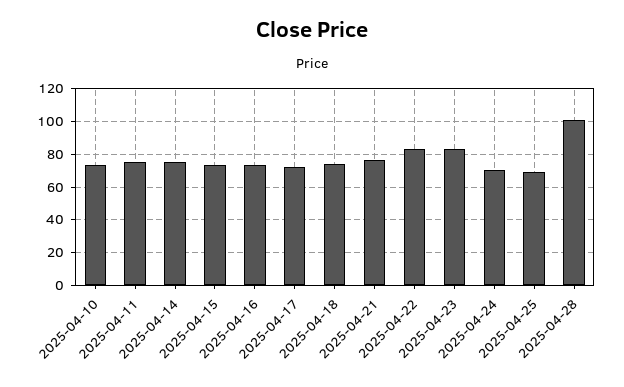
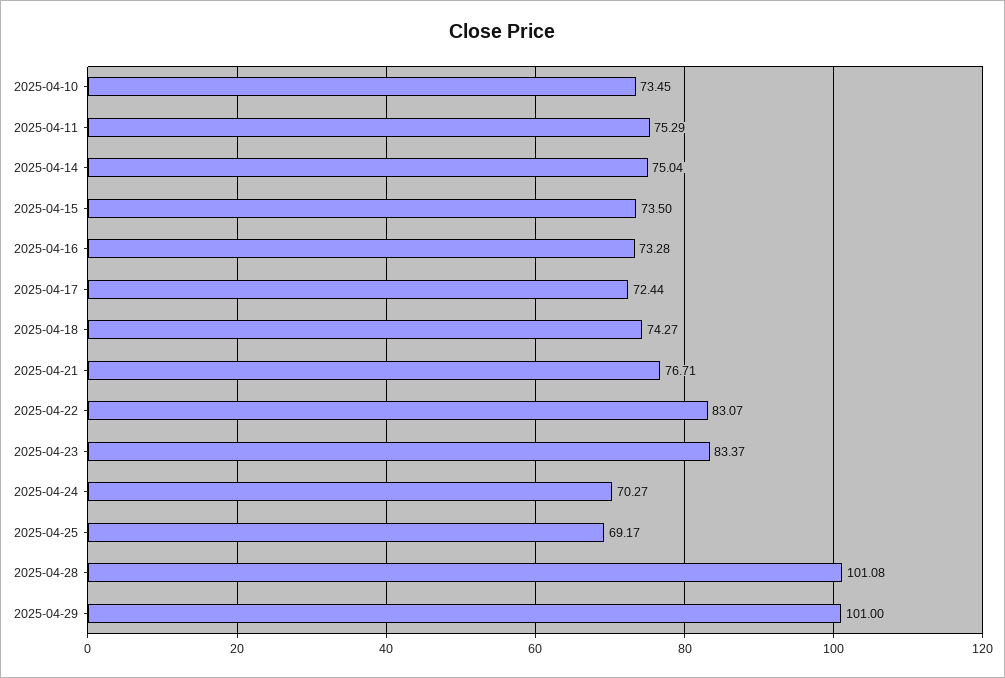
2025-04-29: none -> 101

